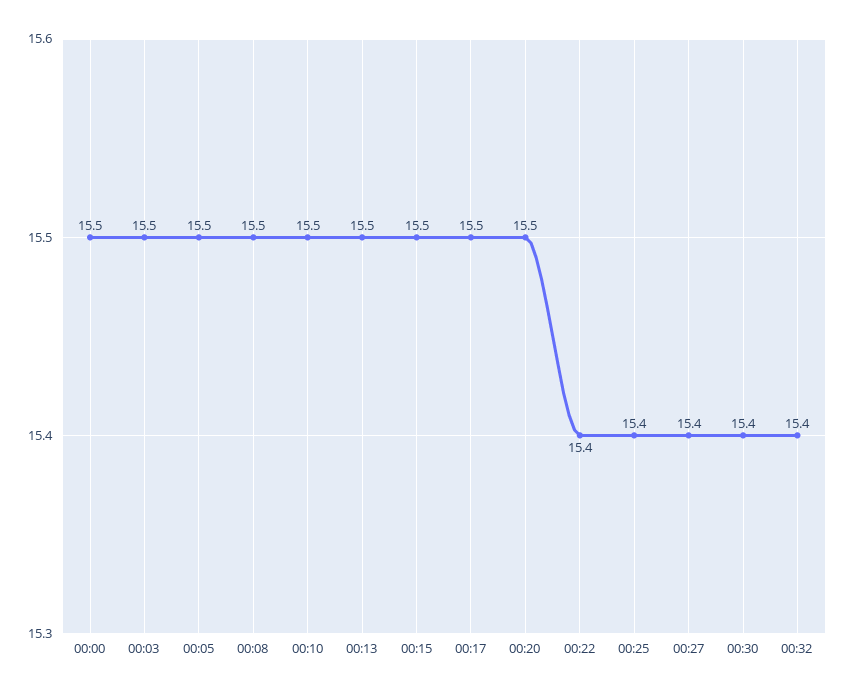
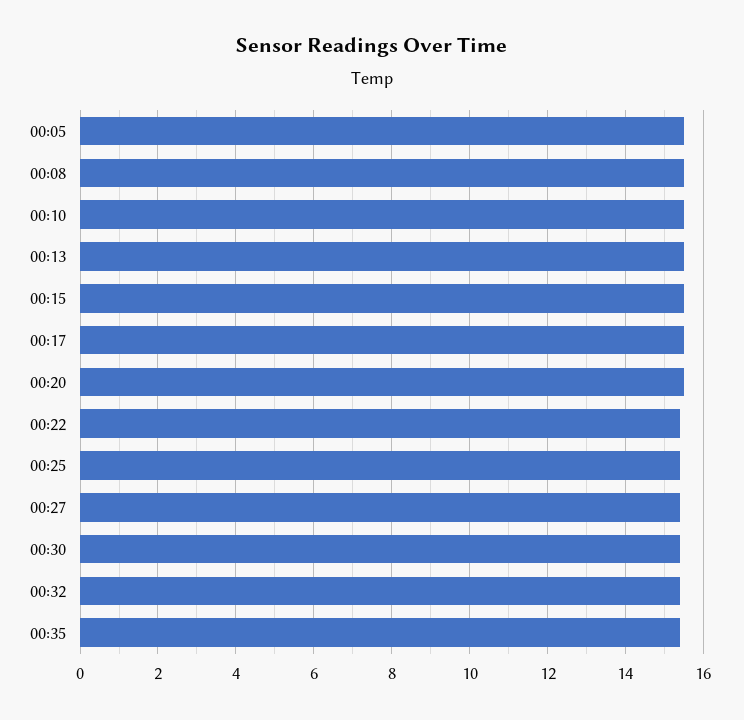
00:00: 15.5 -> none
00:03: 15.5 -> none
00:35: none -> 15.5

